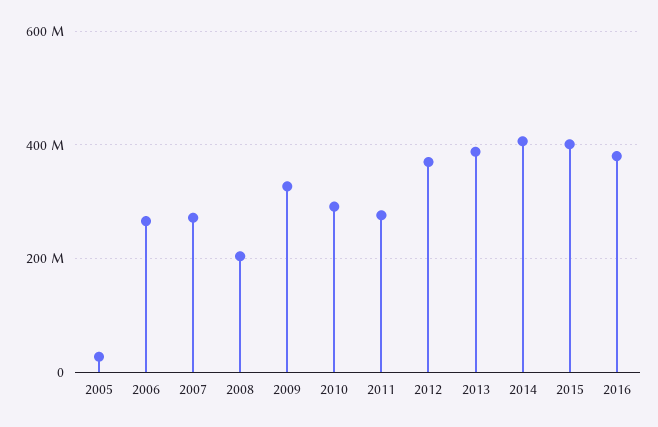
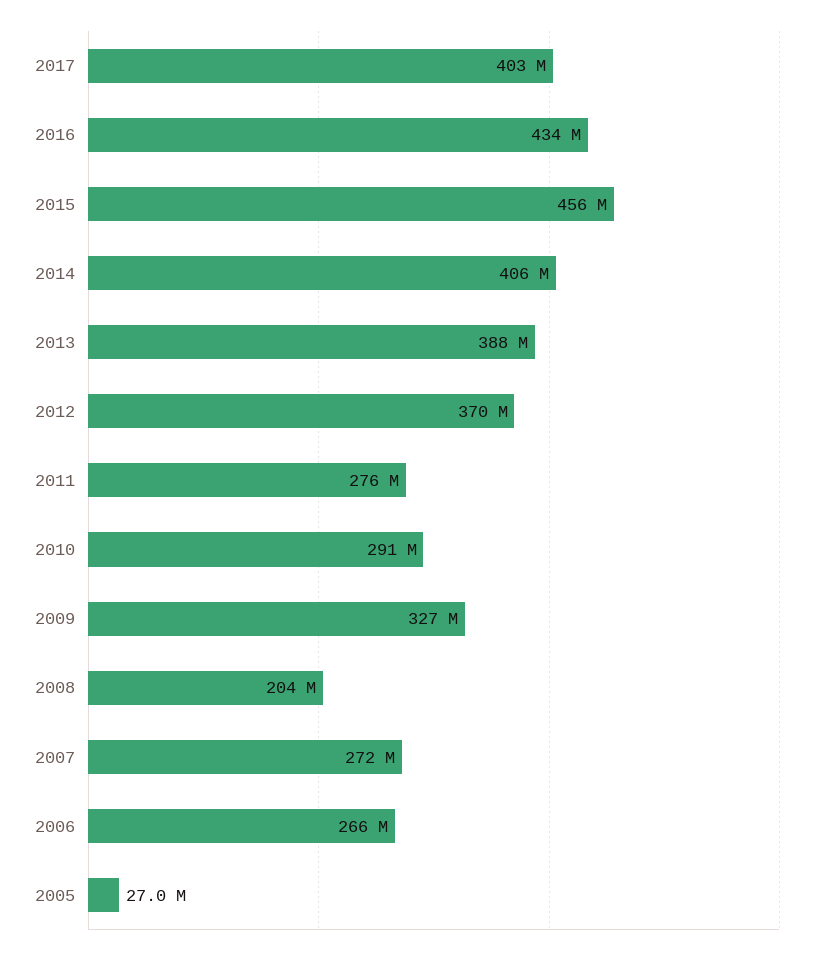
2015: 400000000 -> 456000000
2016: 380000000 -> 434000000
2017: none -> 403000000

